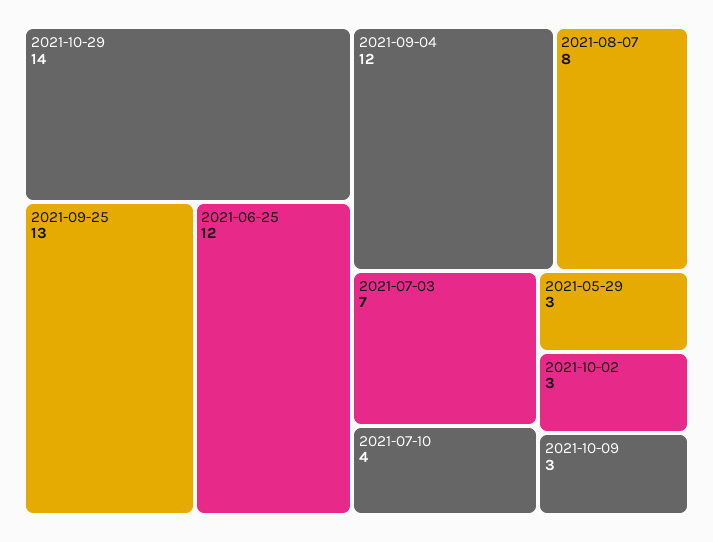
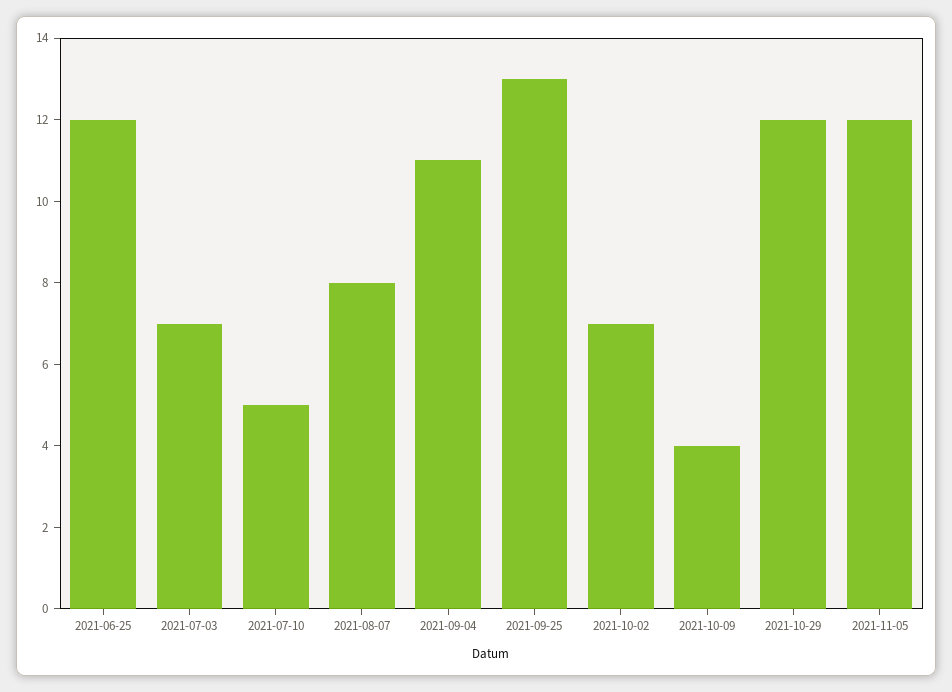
2021-10-29: 14 -> 12
2021-09-04: 12 -> 11
2021-07-10: 4 -> 5
2021-05-29: 3 -> none
2021-10-02: 3 -> 7
2021-10-09: 3 -> 4
2021-11-05: none -> 12

